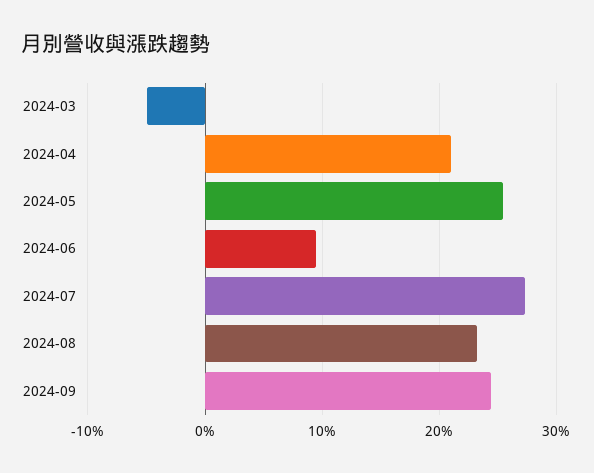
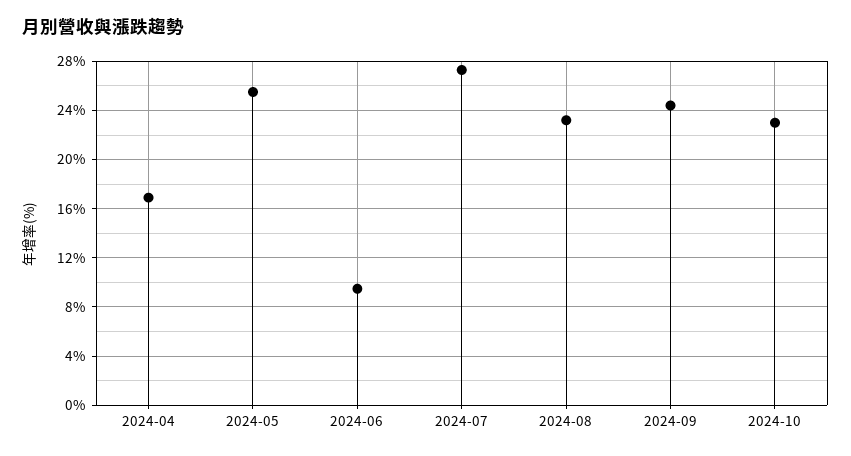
2024-03: -5 -> none
2024-04: 21 -> 17
2024-10: none -> 23

